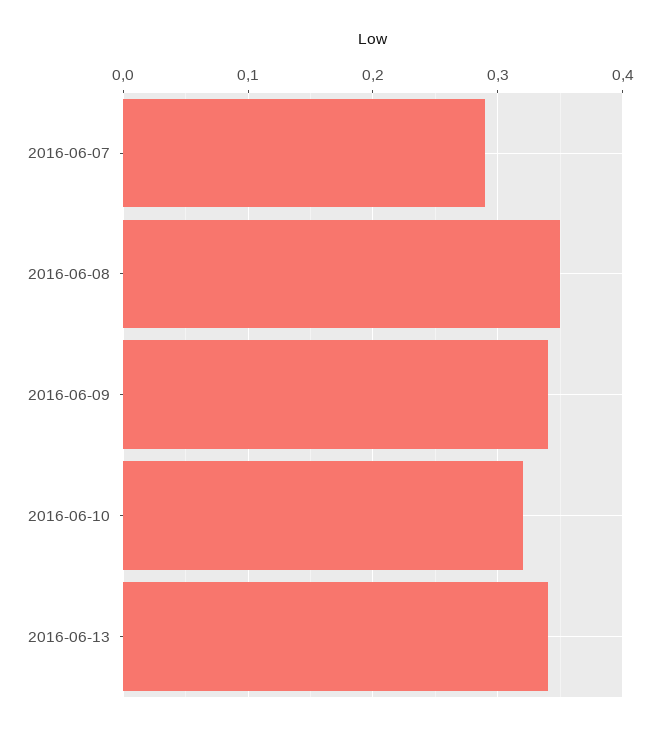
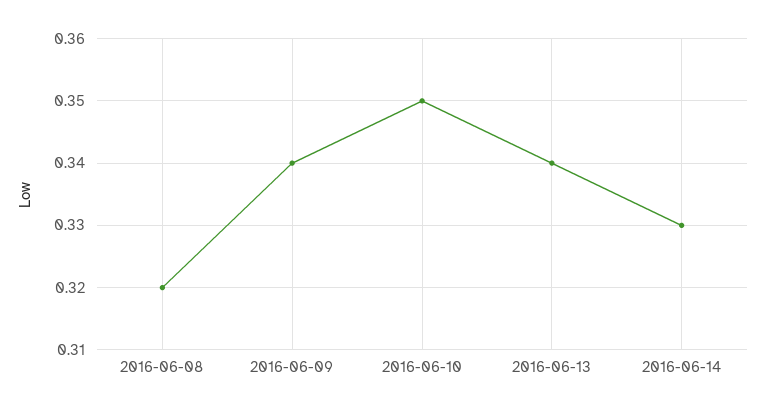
2016-06-07: 0.29 -> none
2016-06-08: 0.35 -> 0.32
2016-06-10: 0.32 -> 0.35
2016-06-14: none -> 0.33

